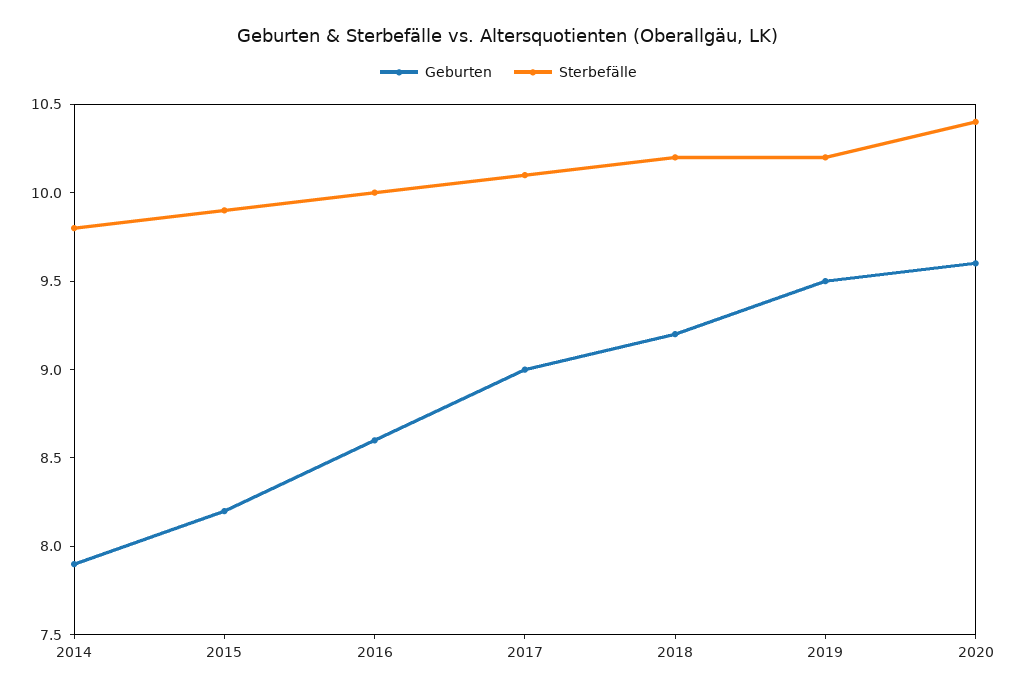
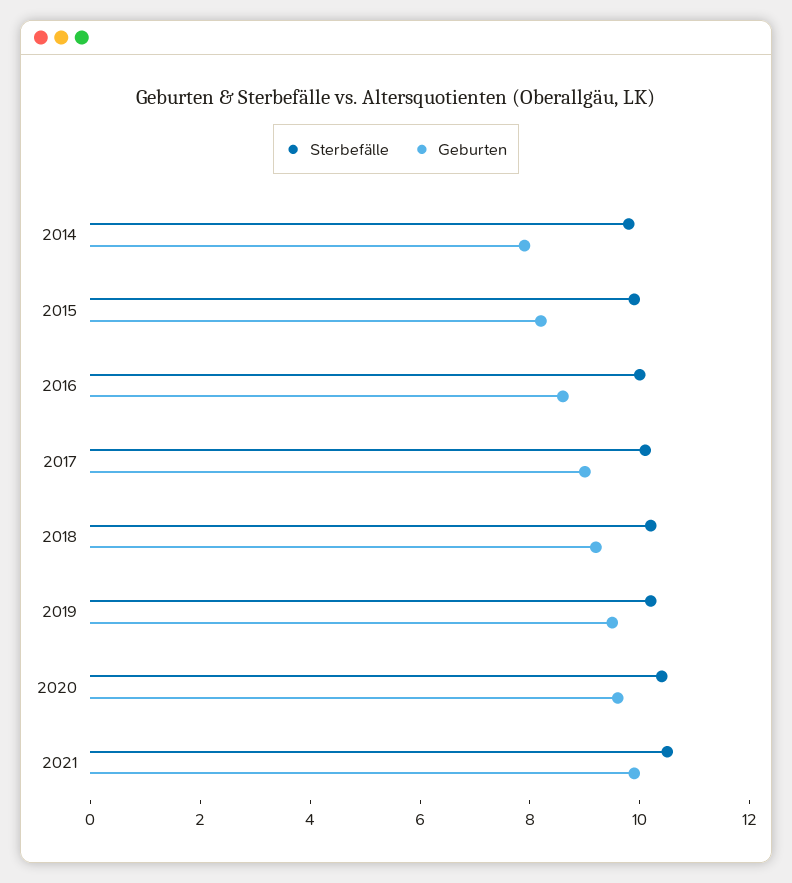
Sterbefälle, 2021: none -> 10.5
Geburten, 2021: none -> 10

